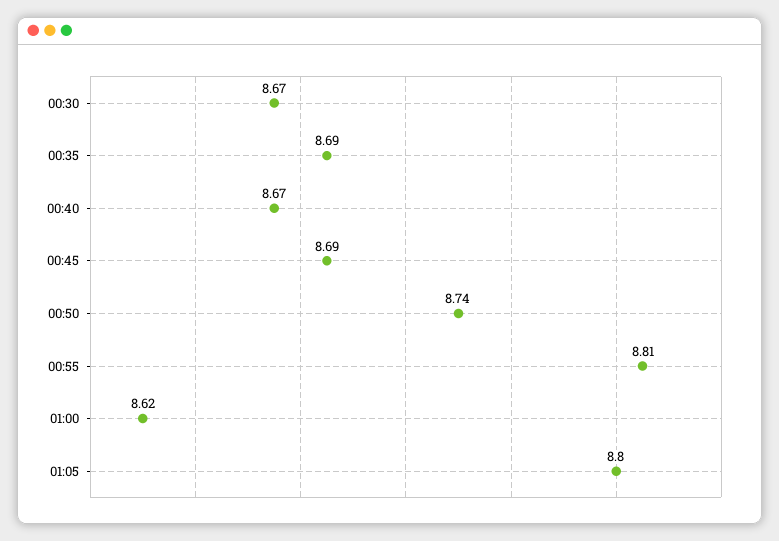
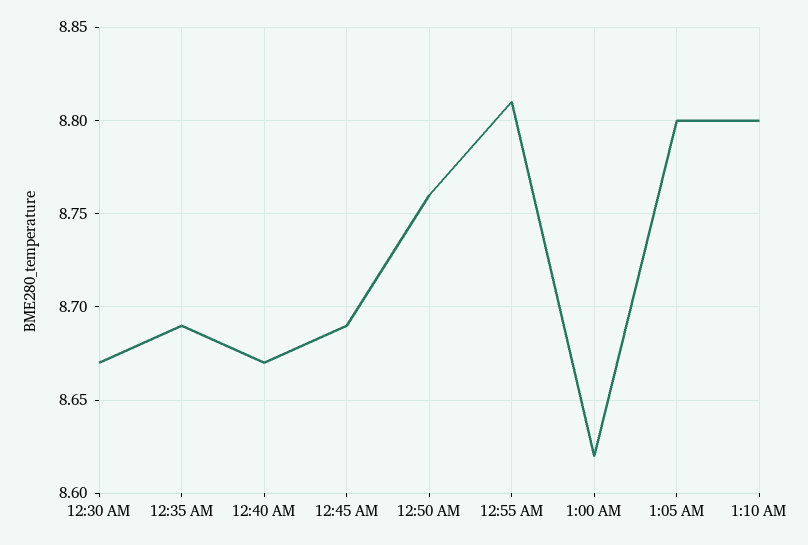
00:50: 8.74 -> 8.76
1:10 AM: none -> 8.8

